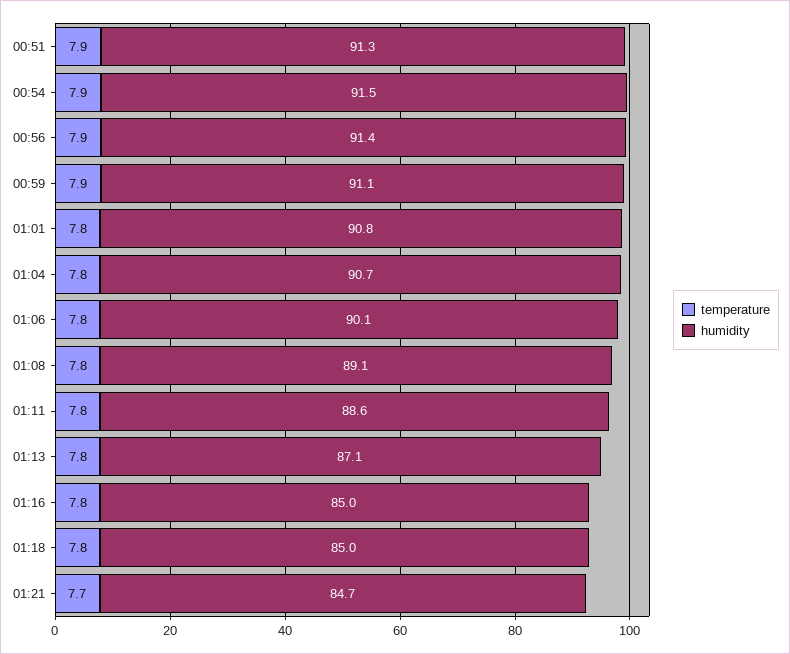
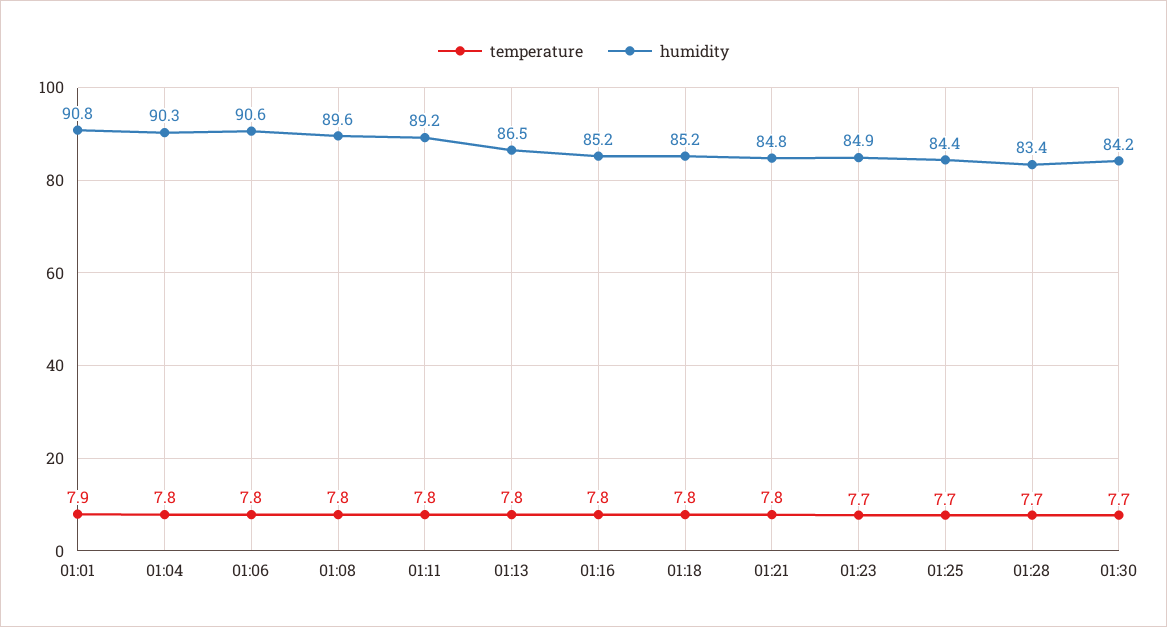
temperature, 00:51: 7.9 -> none
humidity, 00:51: 91.3 -> none
temperature, 00:54: 7.9 -> none
humidity, 00:54: 91.5 -> none
temperature, 00:56: 7.9 -> none
humidity, 00:56: 91.4 -> none
temperature, 00:59: 7.9 -> none
humidity, 00:59: 91.1 -> none
temperature, 01:01: 7.8 -> 7.9
humidity, 01:04: 90.7 -> 90.3
humidity, 01:06: 90.1 -> 90.6
humidity, 01:08: 89.1 -> 89.6
humidity, 01:11: 88.6 -> 89.2
humidity, 01:13: 87.1 -> 86.5
humidity, 01:16: 85 -> 85.2
humidity, 01:18: 85 -> 85.2
temperature, 01:21: 7.7 -> 7.8
humidity, 01:21: 84.7 -> 84.8
temperature, 01:23: none -> 7.7
humidity, 01:23: none -> 84.9
temperature, 01:25: none -> 7.7
humidity, 01:25: none -> 84.4
temperature, 01:28: none -> 7.7
humidity, 01:28: none -> 83.4
temperature, 01:30: none -> 7.7
humidity, 01:30: none -> 84.2

